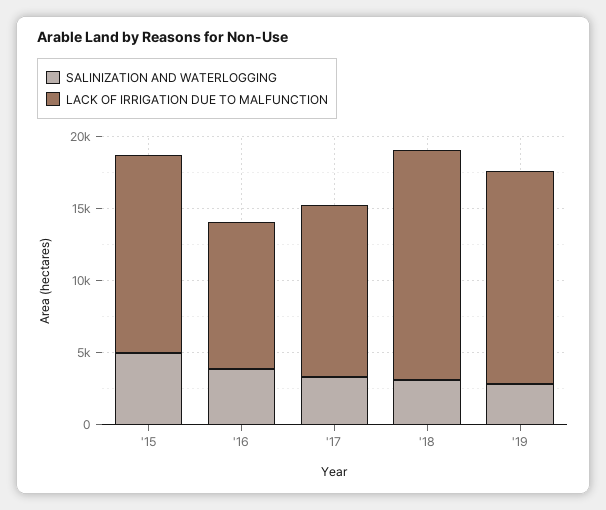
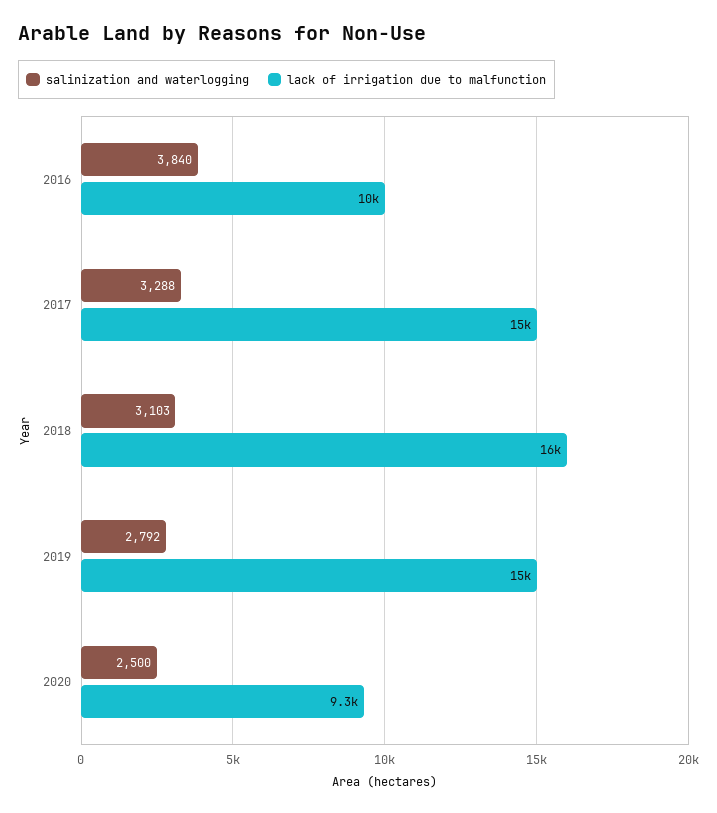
SALINIZATION AND WATERLOGGING, '15: 5000 -> none
LACK OF IRRIGATION DUE TO MALFUNCTION, '15: 14000 -> none
LACK OF IRRIGATION DUE TO MALFUNCTION, '17: 12000 -> 15000
SALINIZATION AND WATERLOGGING, 2020: none -> 2500
LACK OF IRRIGATION DUE TO MALFUNCTION, 2020: none -> 9300

